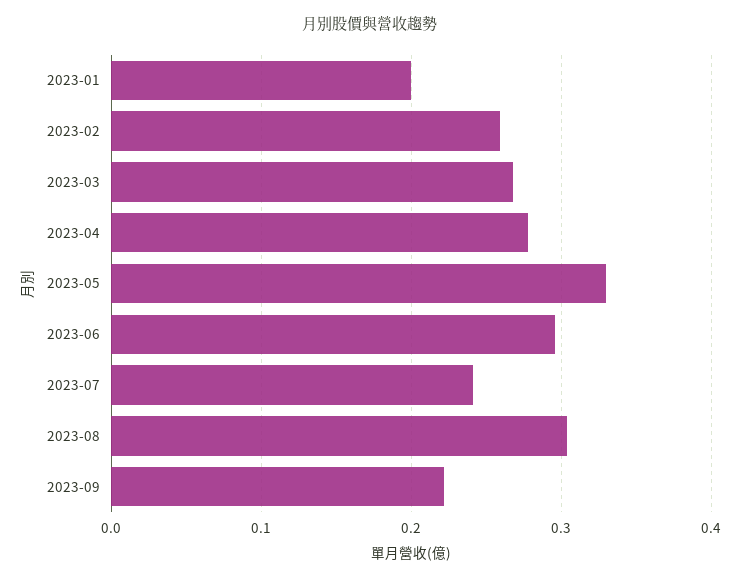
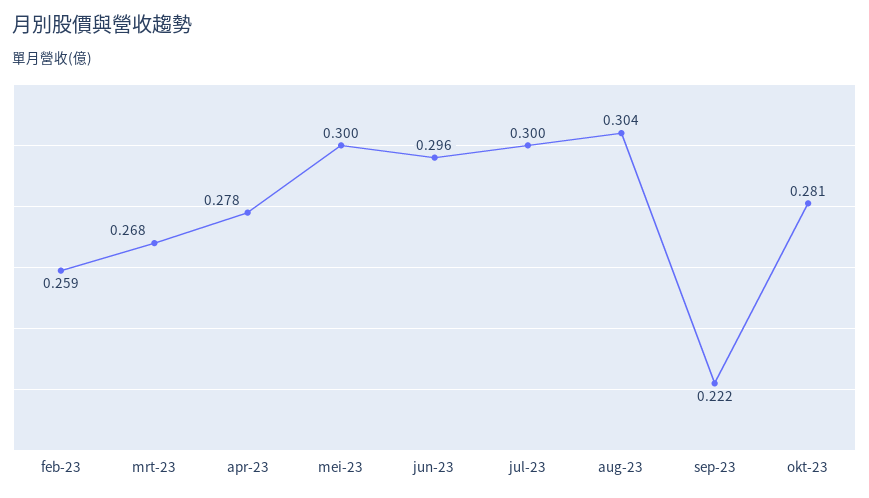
2023-01: 0.2 -> none
2023-05: 0.33 -> 0.3
2023-07: 0.24 -> 0.3
okt-23: none -> 0.281

